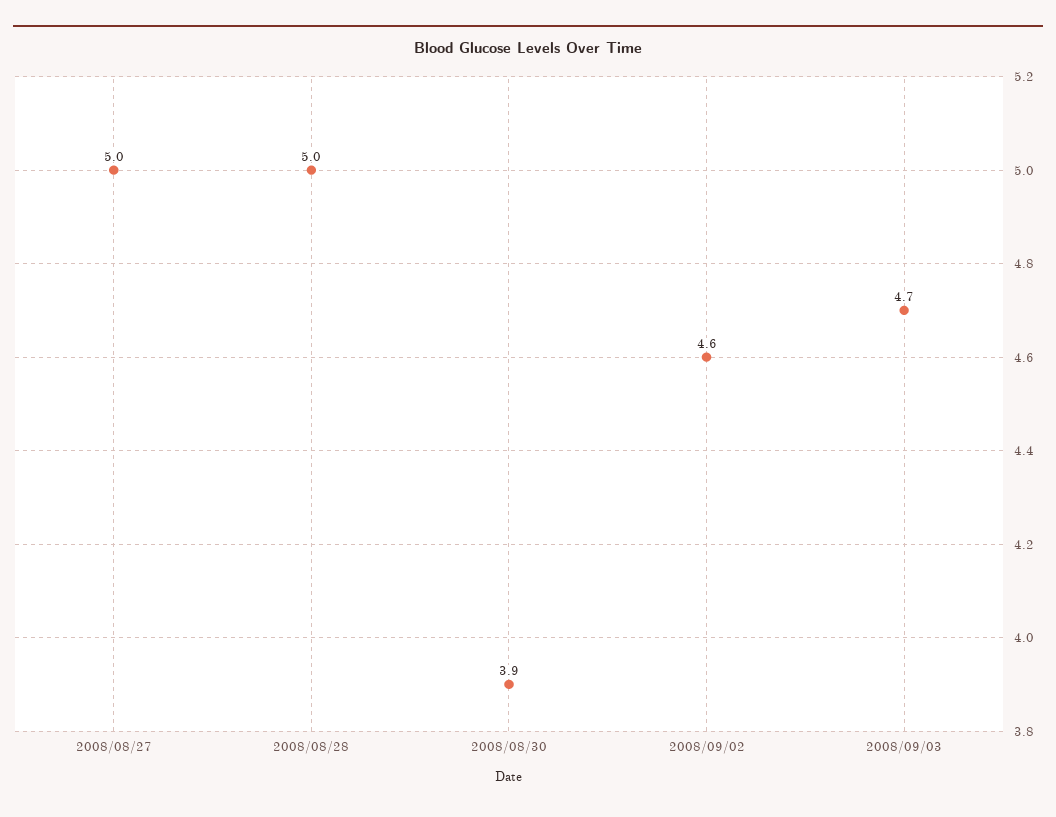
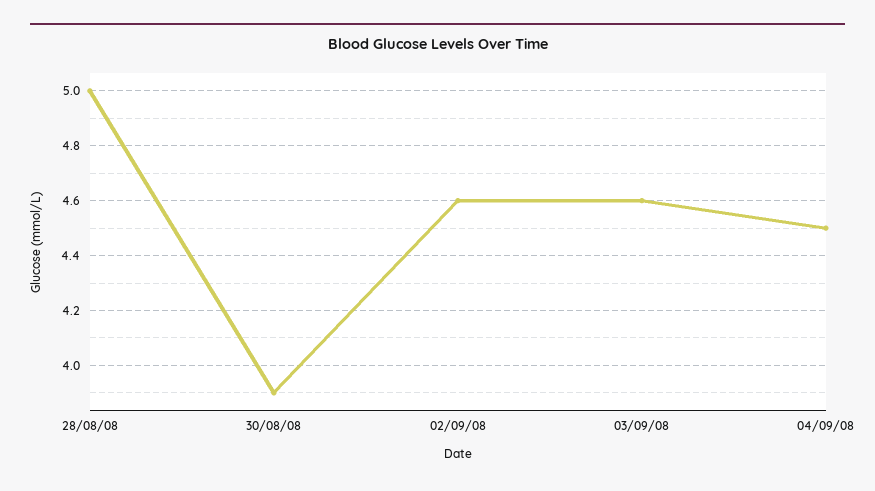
2008/08/27: 5 -> none
2008/09/03: 4.7 -> 4.6
04/09/08: none -> 4.5

